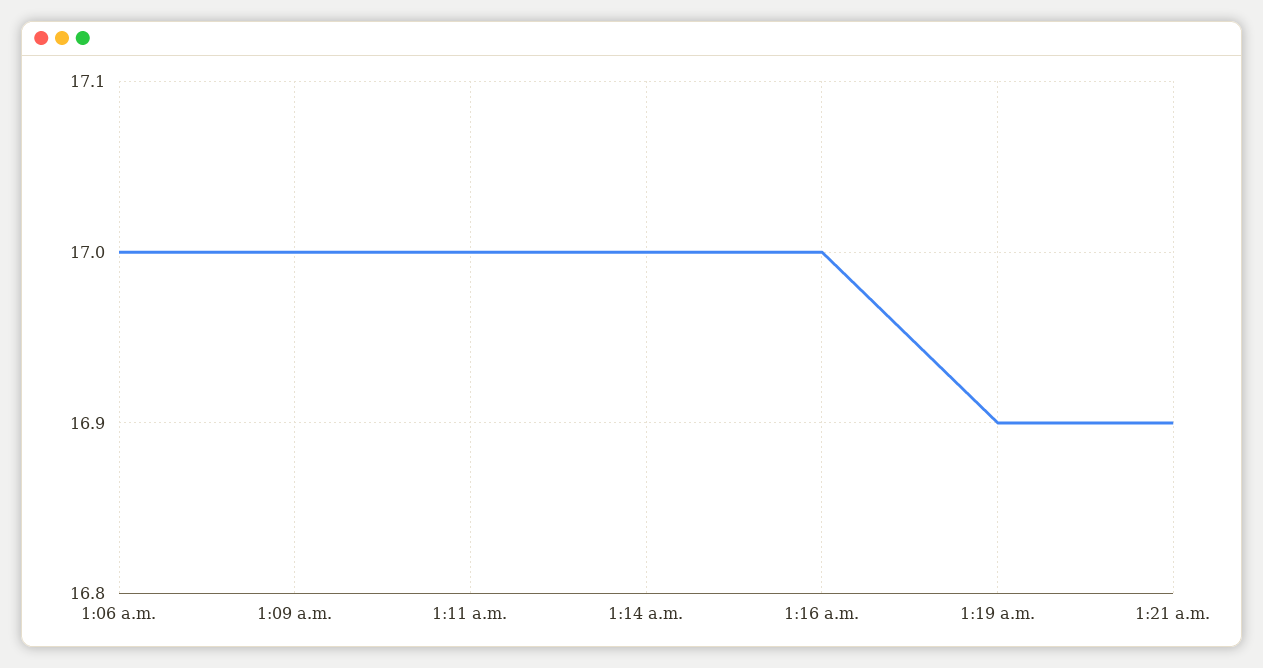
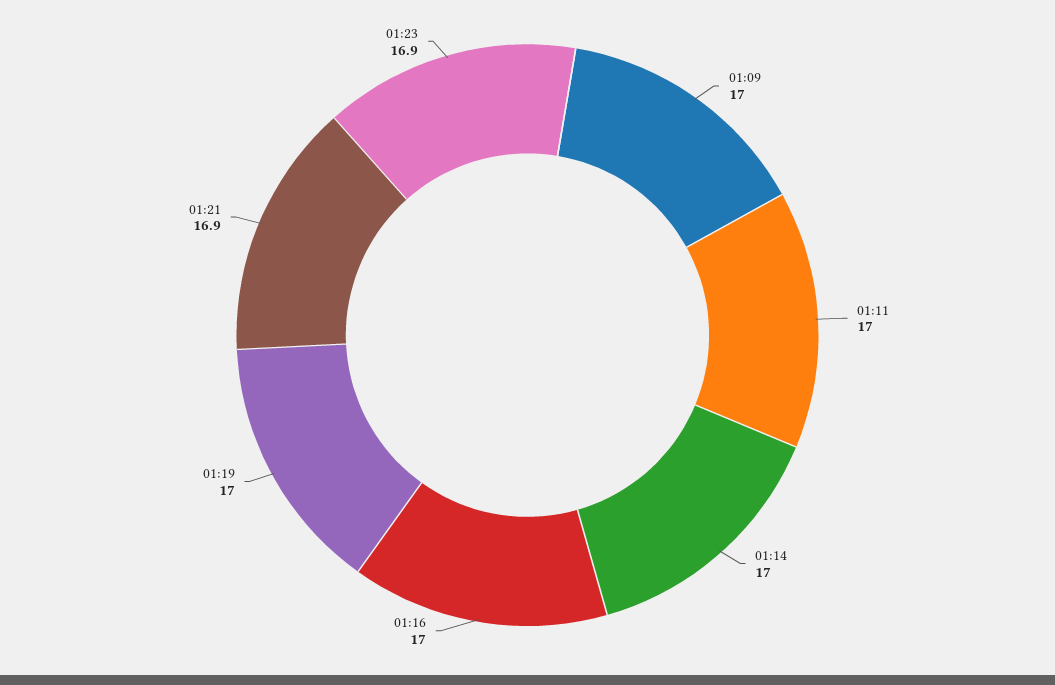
1:06 a.m.: 17 -> none
1:19 a.m.: 16.9 -> 17
01:23: none -> 16.9

